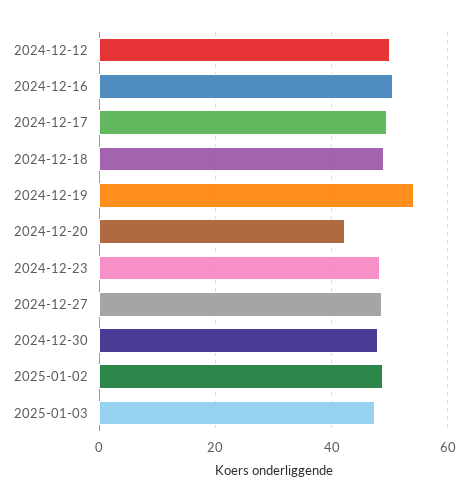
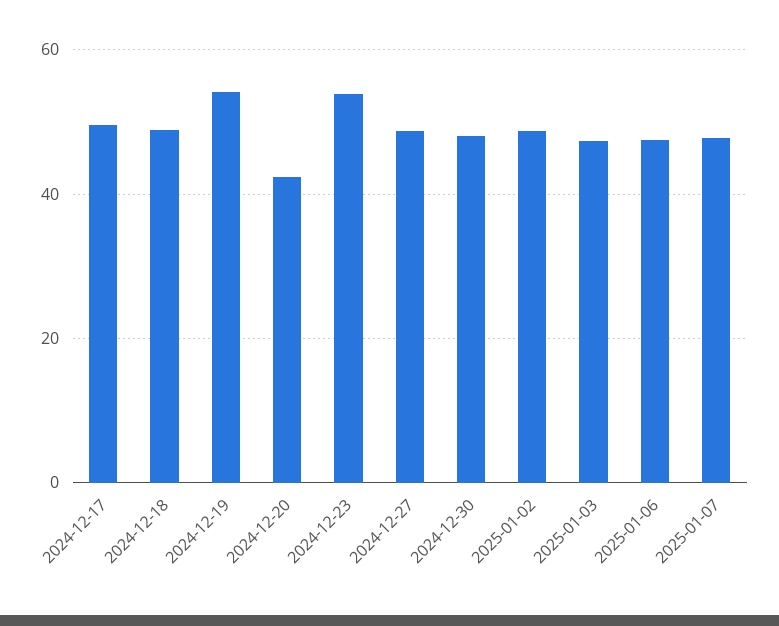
2024-12-12: 50 -> none
2024-12-16: 50 -> none
2024-12-23: 48 -> 54
2025-01-06: none -> 48
2025-01-07: none -> 48

